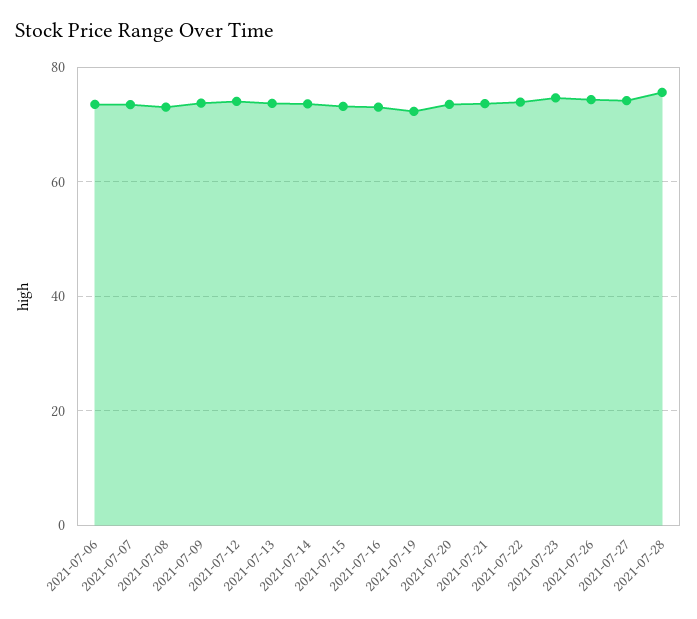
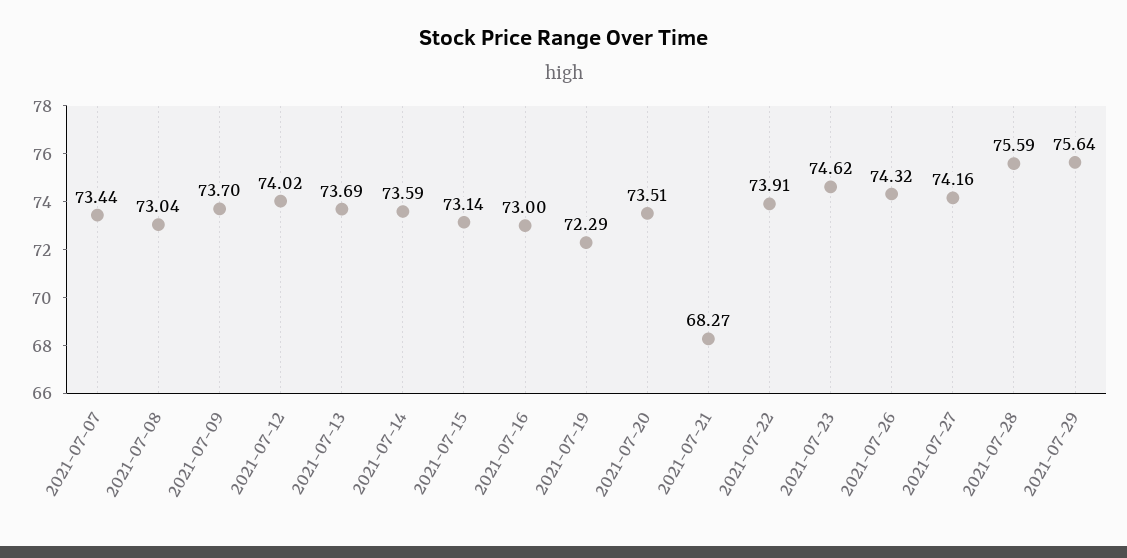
2021-07-06: 74 -> none
2021-07-21: 74 -> 68.27
2021-07-29: none -> 75.64

